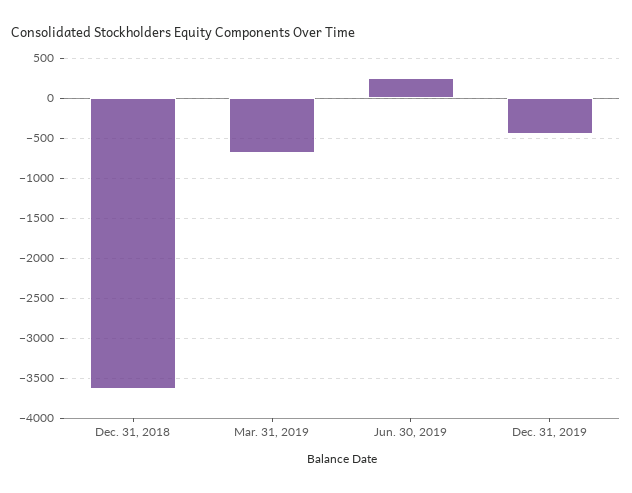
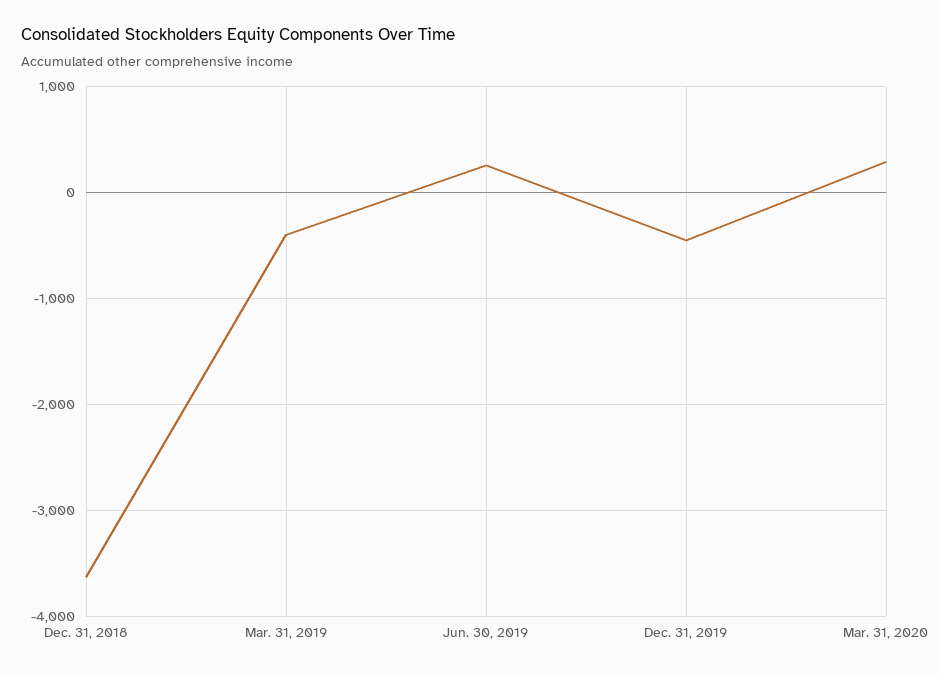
Mar. 31, 2019: -700 -> -400
Mar. 31, 2020: none -> 300

